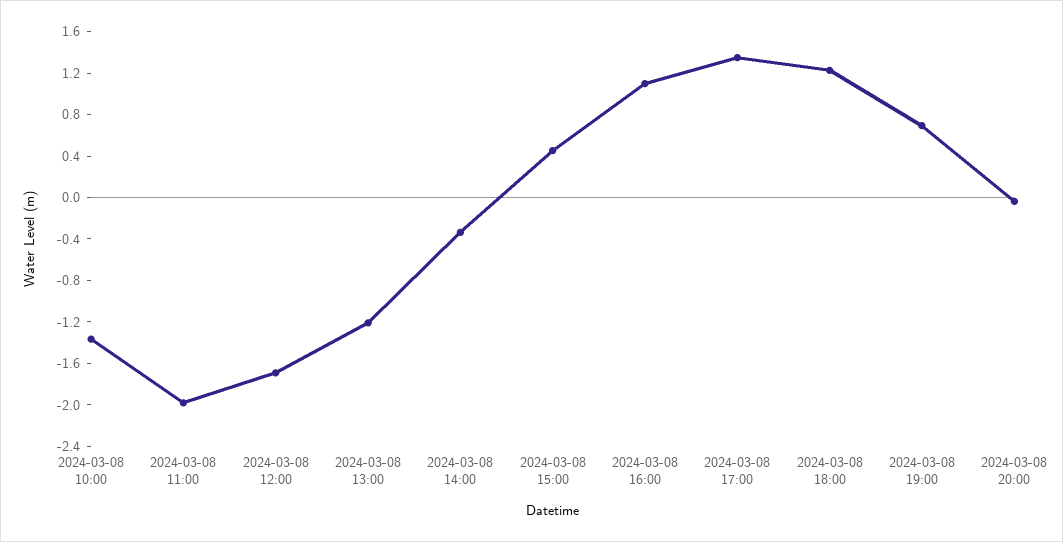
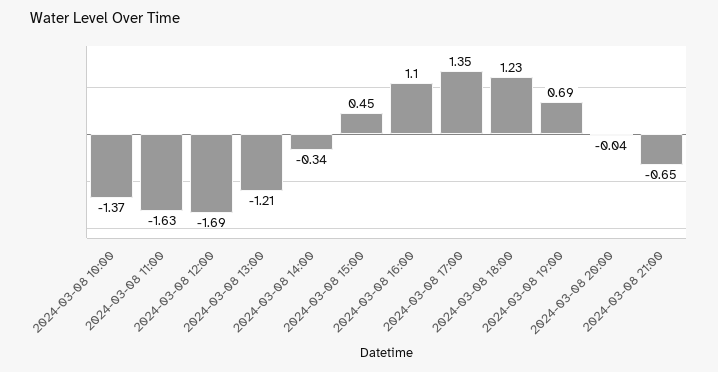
2024-03-08 11:00: -2 -> -1.63
2024-03-08 21:00: none -> -0.65

